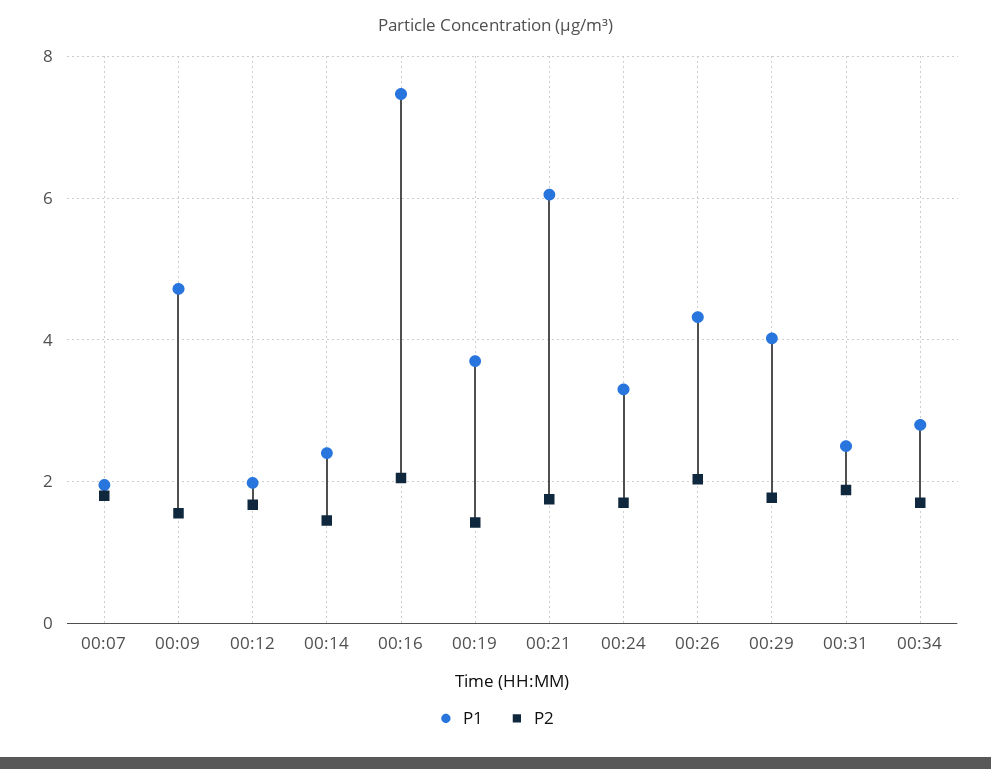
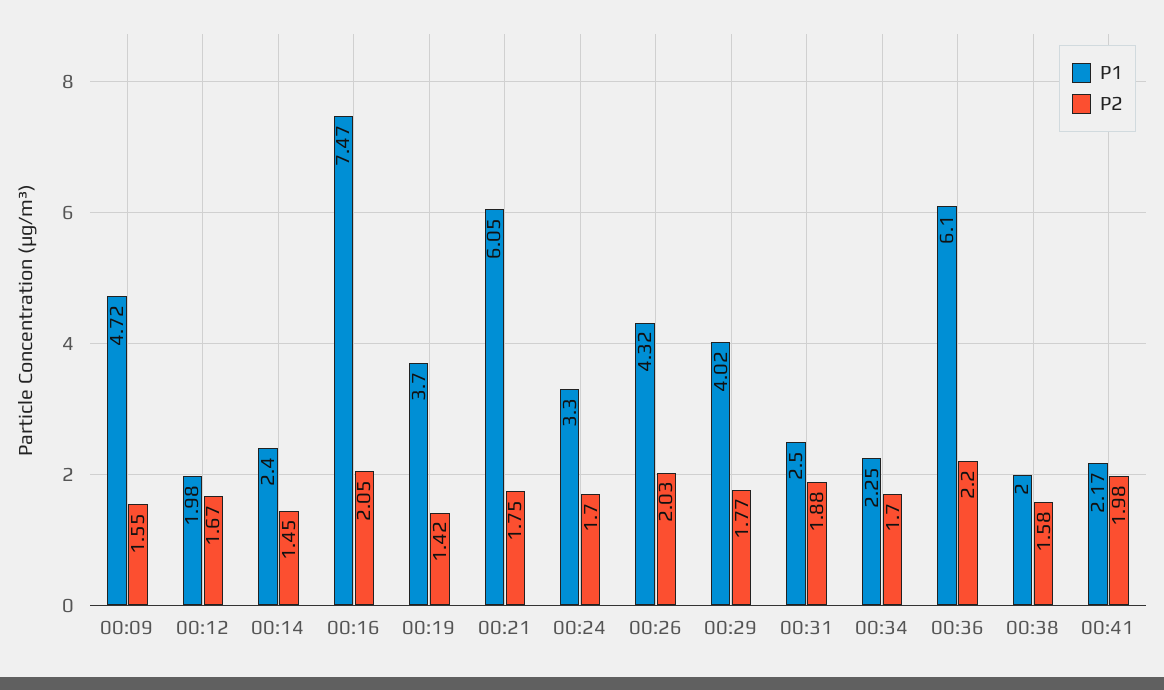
P1, 00:07: 2 -> none
P2, 00:07: 1.8 -> none
P1, 00:34: 2.8 -> 2.25
P1, 00:36: none -> 6.1
P2, 00:36: none -> 2.2
P1, 00:38: none -> 2
P2, 00:38: none -> 1.58
P1, 00:41: none -> 2.17
P2, 00:41: none -> 1.98

